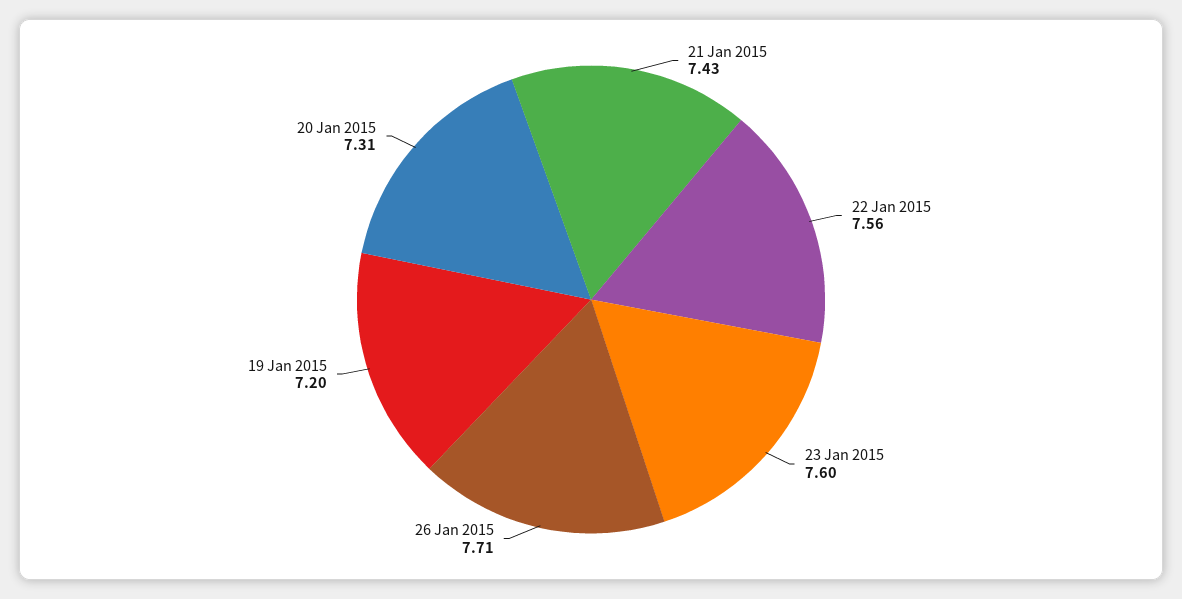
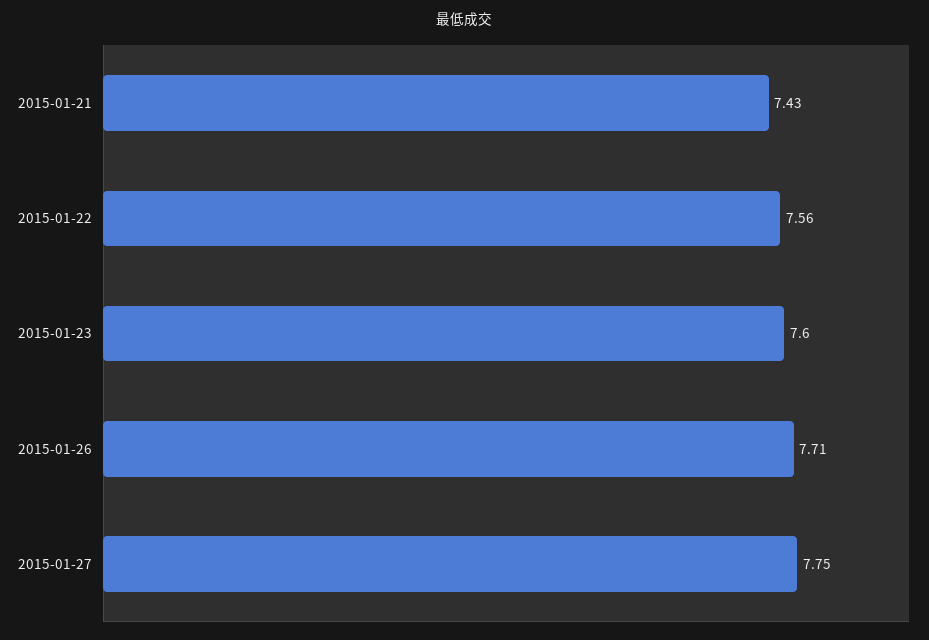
19 Jan 2015: 7.2 -> none
20 Jan 2015: 7.31 -> none
2015-01-27: none -> 7.75

